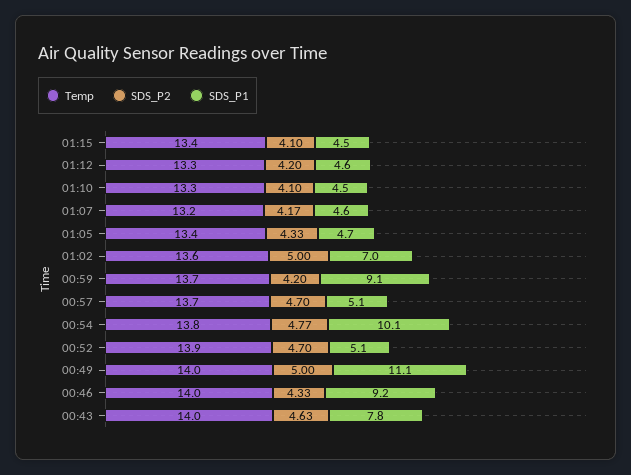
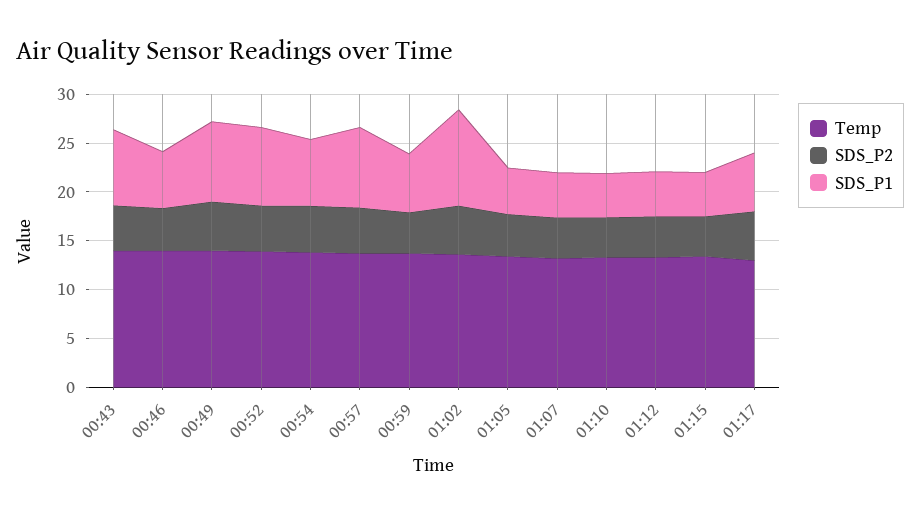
SDS_P1, 01:02: 7 -> 10
SDS_P1, 00:59: 9.1 -> 6
SDS_P1, 00:57: 5.1 -> 8
SDS_P1, 00:54: 10.1 -> 7
SDS_P1, 00:52: 5.1 -> 8
SDS_P1, 00:49: 11.1 -> 8
SDS_P1, 00:46: 9.2 -> 6
Temp, 01:17: none -> 13
SDS_P2, 01:17: none -> 5
SDS_P1, 01:17: none -> 6

